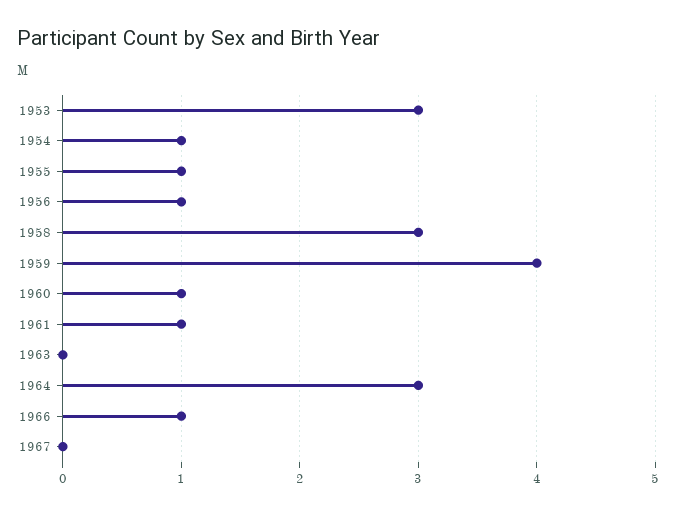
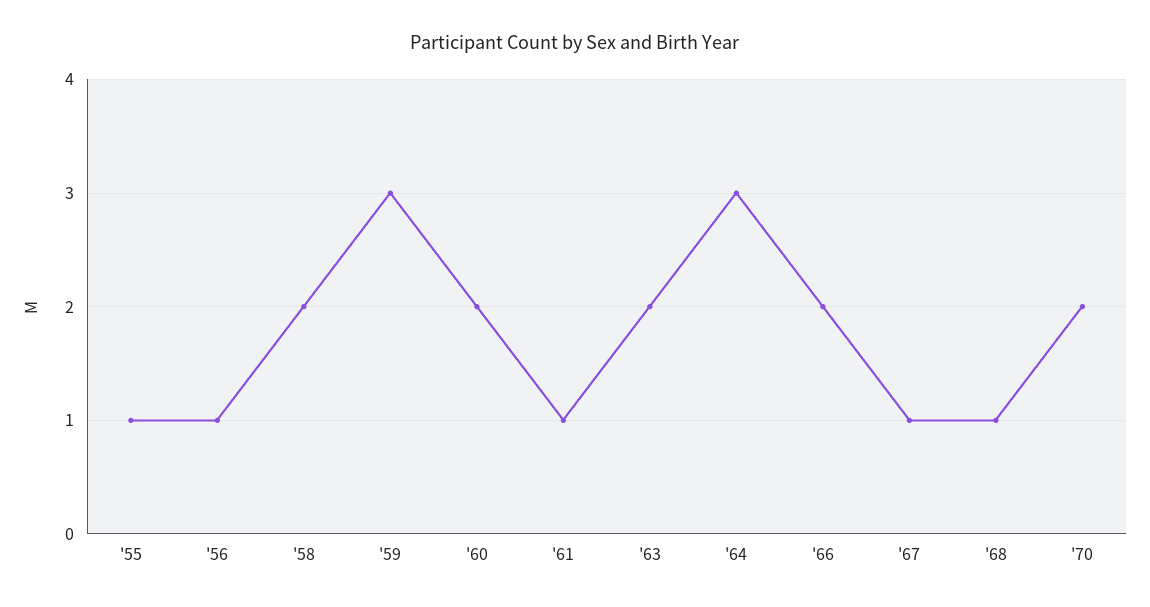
1953: 3 -> none
1954: 1 -> none
1958: 3 -> 2
1959: 4 -> 3
1960: 1 -> 2
1963: 0 -> 2
1966: 1 -> 2
1967: 0 -> 1
'68: none -> 1
'70: none -> 2

